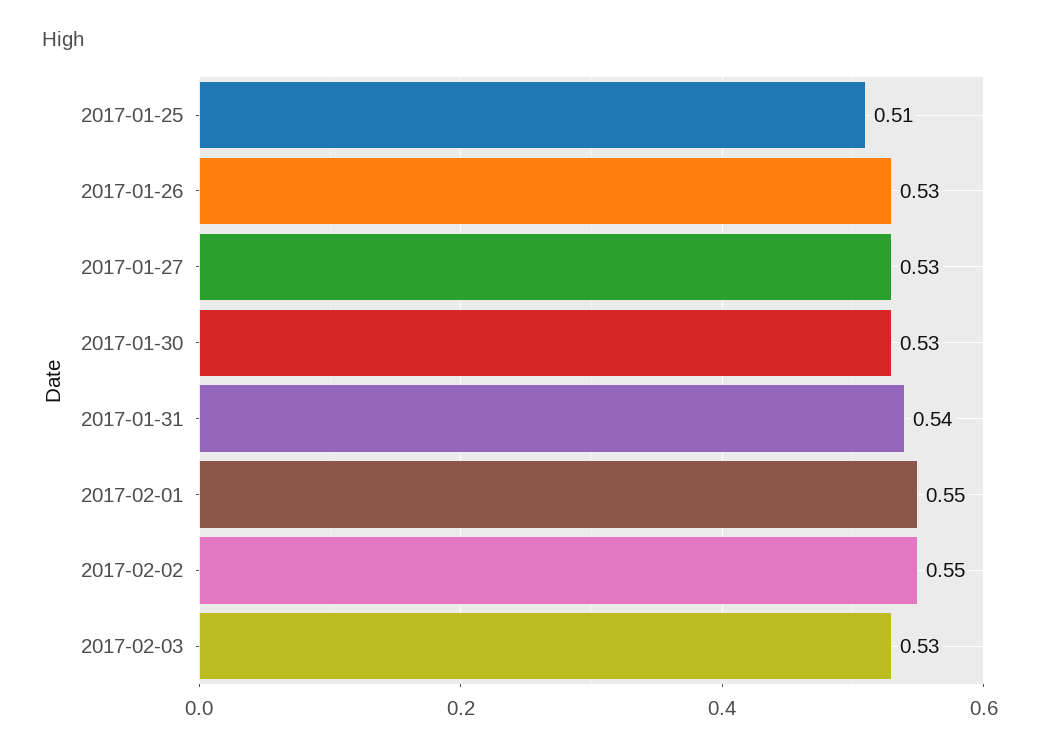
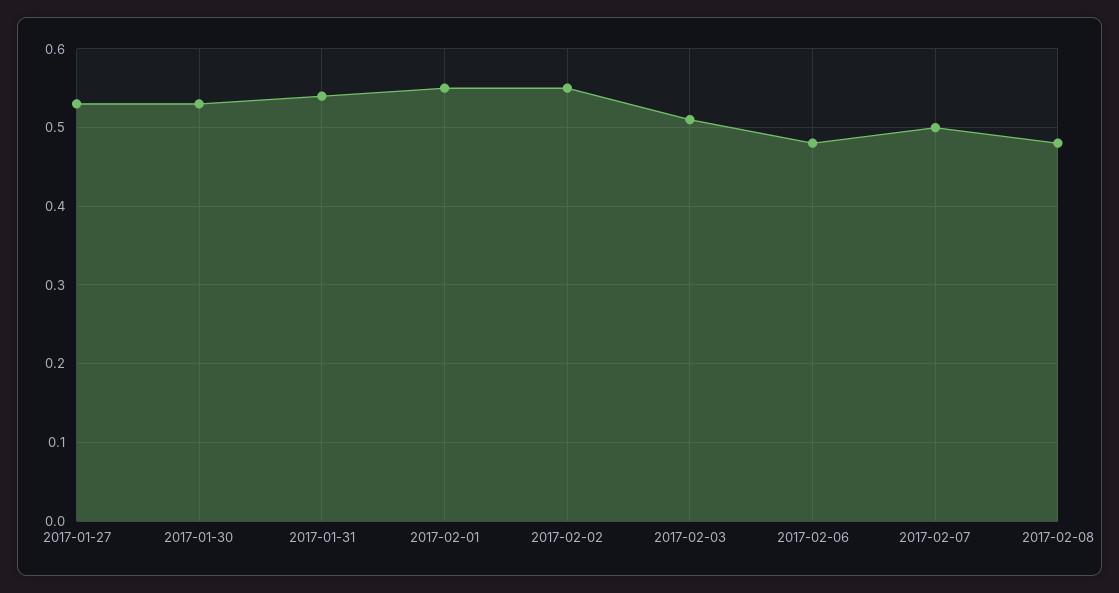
2017-01-25: 0.51 -> none
2017-01-26: 0.53 -> none
2017-02-03: 0.53 -> 0.51
2017-02-06: none -> 0.48
2017-02-07: none -> 0.5
2017-02-08: none -> 0.48

